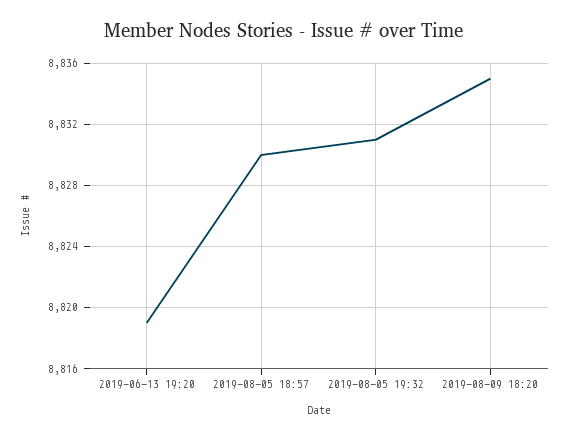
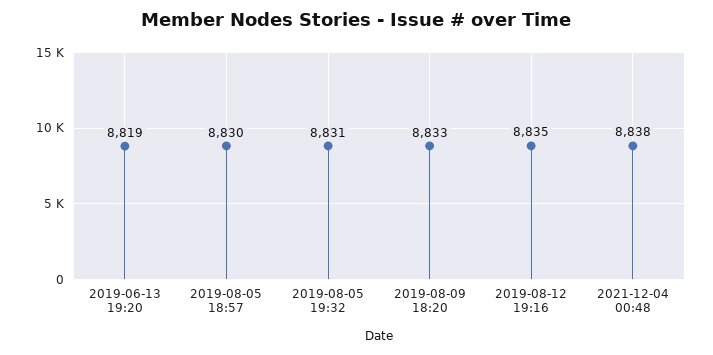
2019-08-09 18:20: 8835 -> 8833
2019-08-12 19:16: none -> 8835
2021-12-04 00:48: none -> 8838

